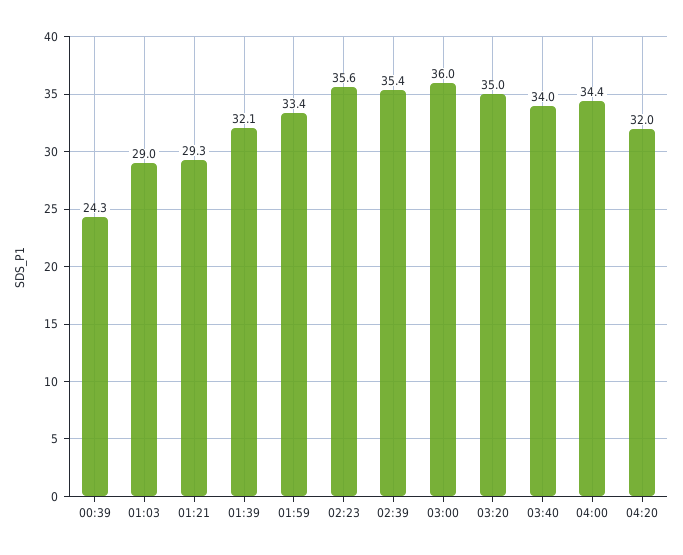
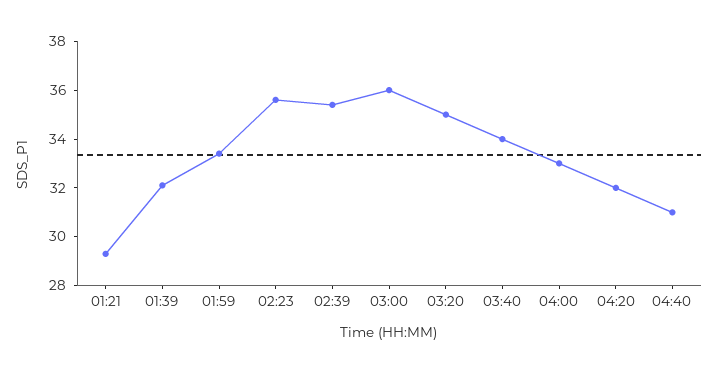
00:39: 24.3 -> none
01:03: 29 -> none
04:00: 34.4 -> 33
04:40: none -> 31

